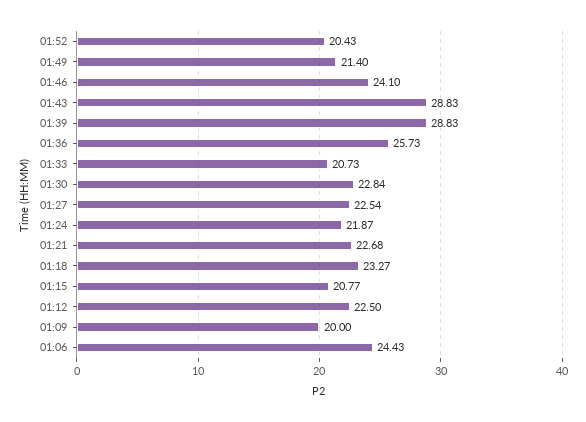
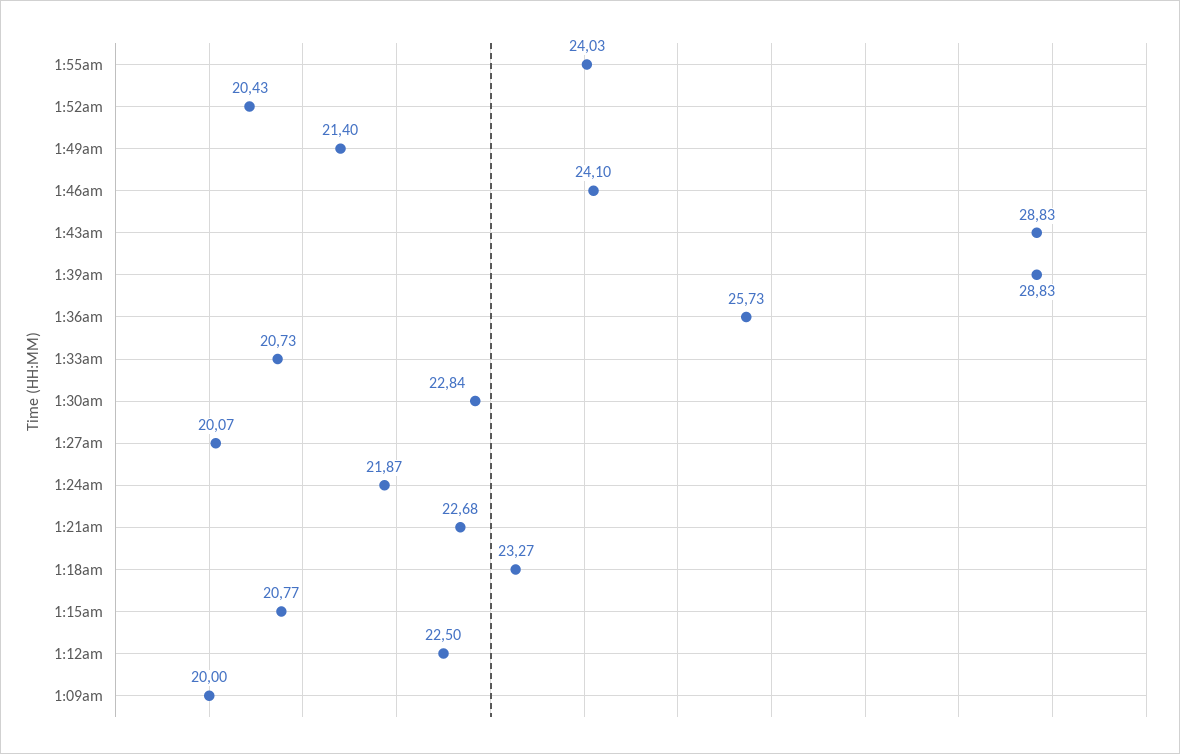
01:27: 22.54 -> 20.07
01:06: 24.43 -> none
1:55am: none -> 24.03

